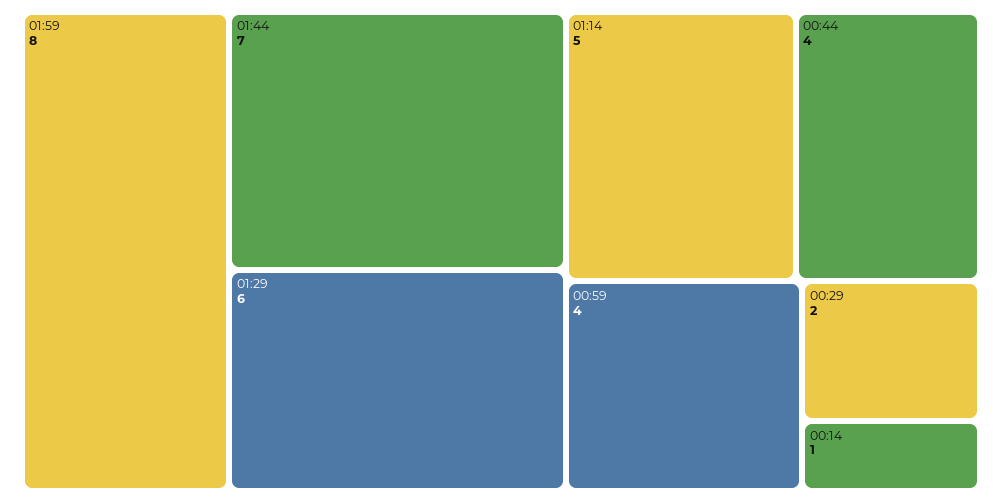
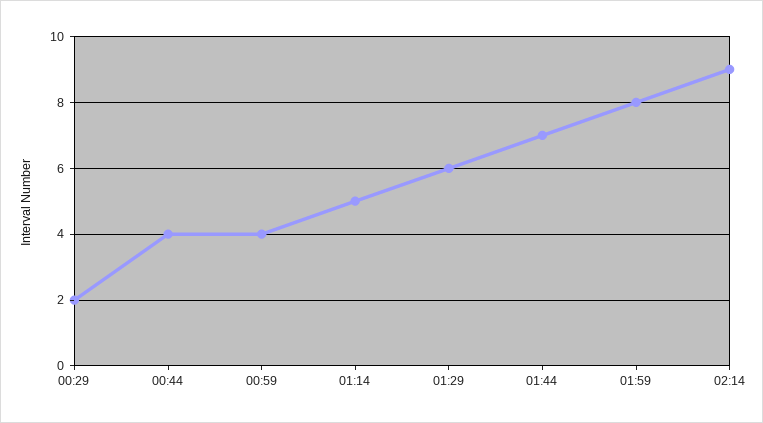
00:14: 1 -> none
02:14: none -> 9

